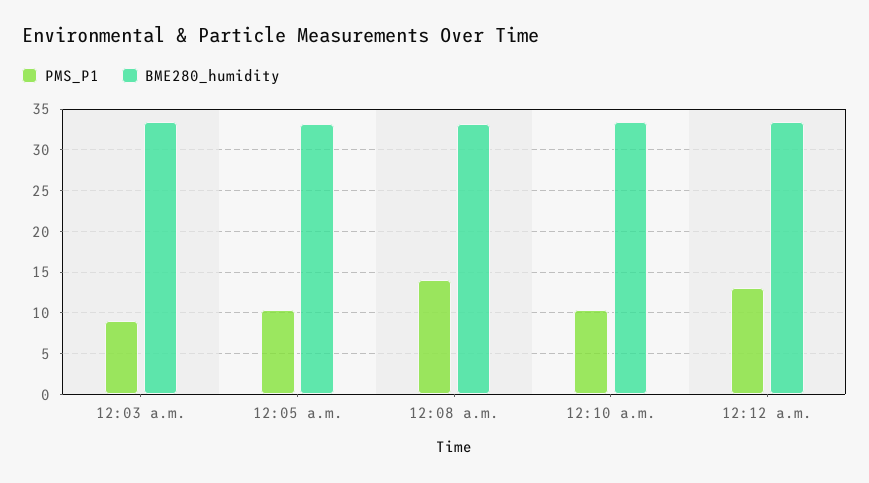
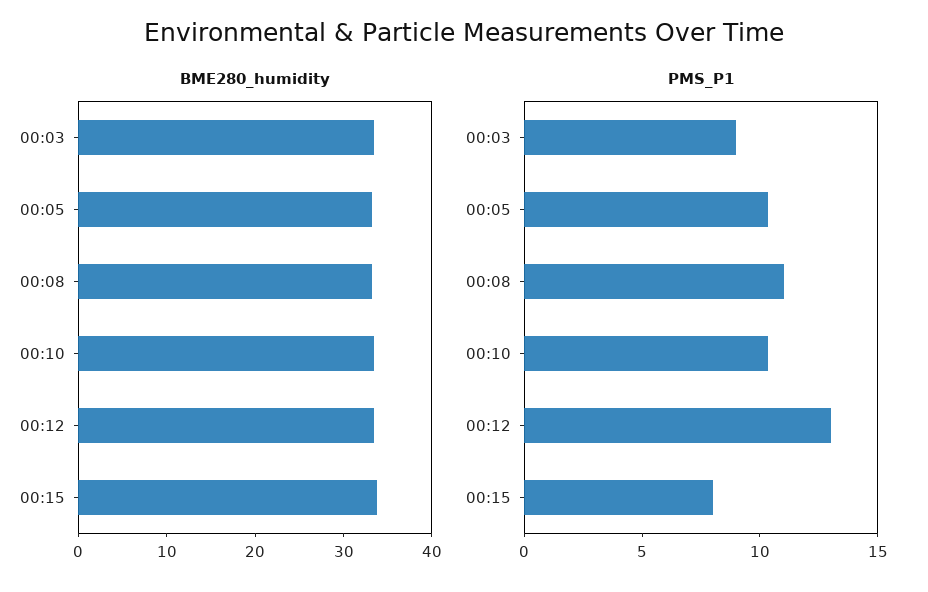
PMS_P1, 12:08 a.m.: 14 -> 11
BME280_humidity, 00:15: none -> 34
PMS_P1, 00:15: none -> 8

